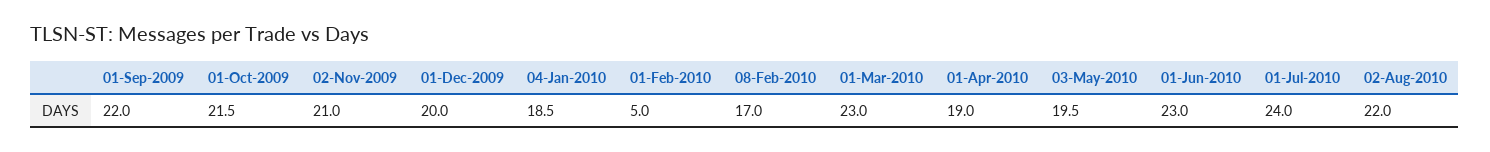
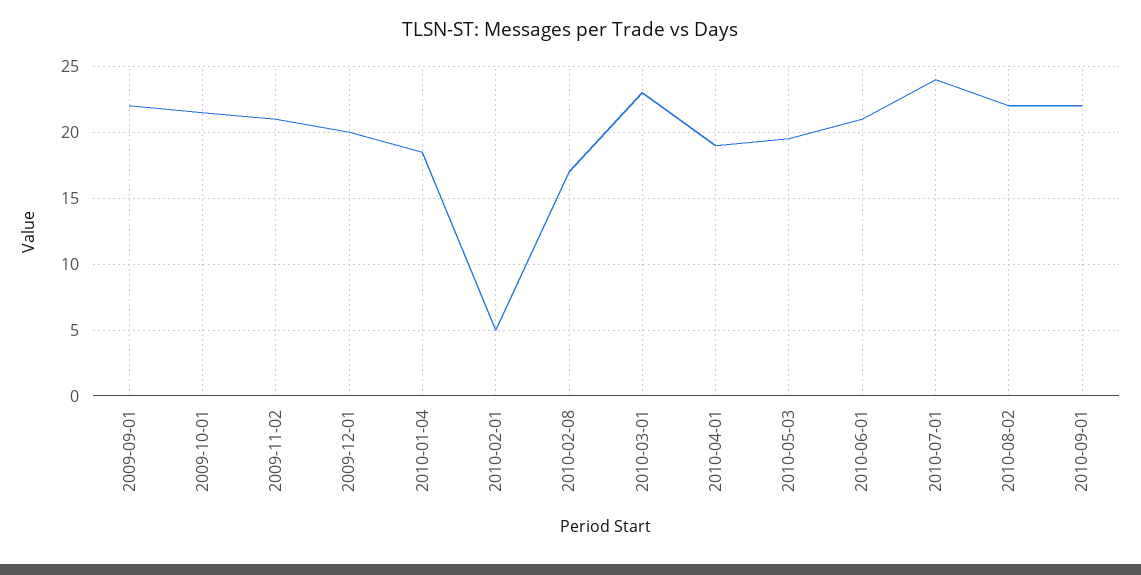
01-Jun-2010: 23 -> 21
2010-09-01: none -> 22

